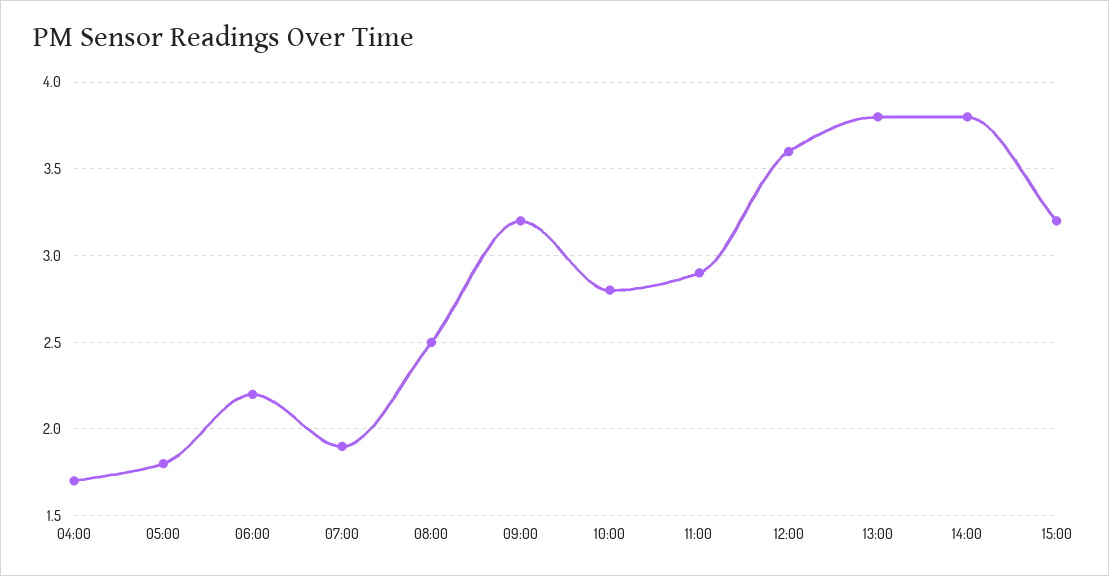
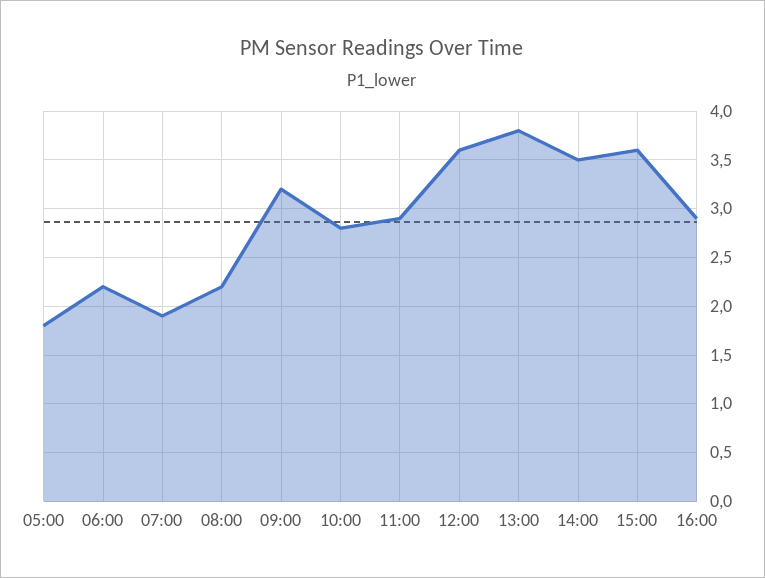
04:00: 1.7 -> none
08:00: 2.5 -> 2.2
14:00: 3.8 -> 3.5
15:00: 3.2 -> 3.6
16:00: none -> 2.9

